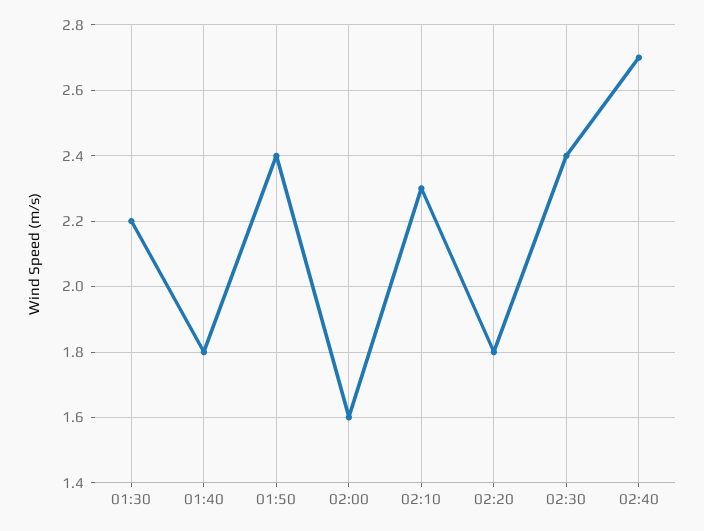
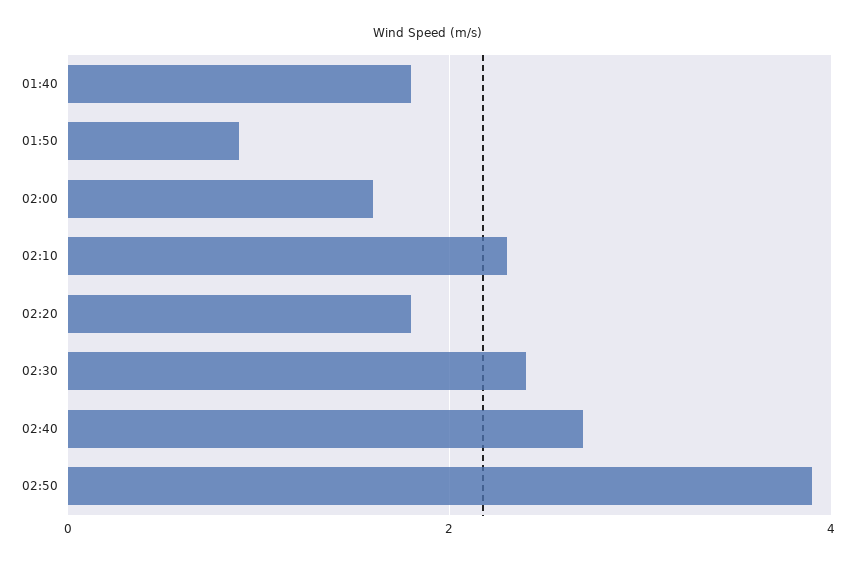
01:30: 2.2 -> none
01:50: 2.4 -> 1
02:50: none -> 4

